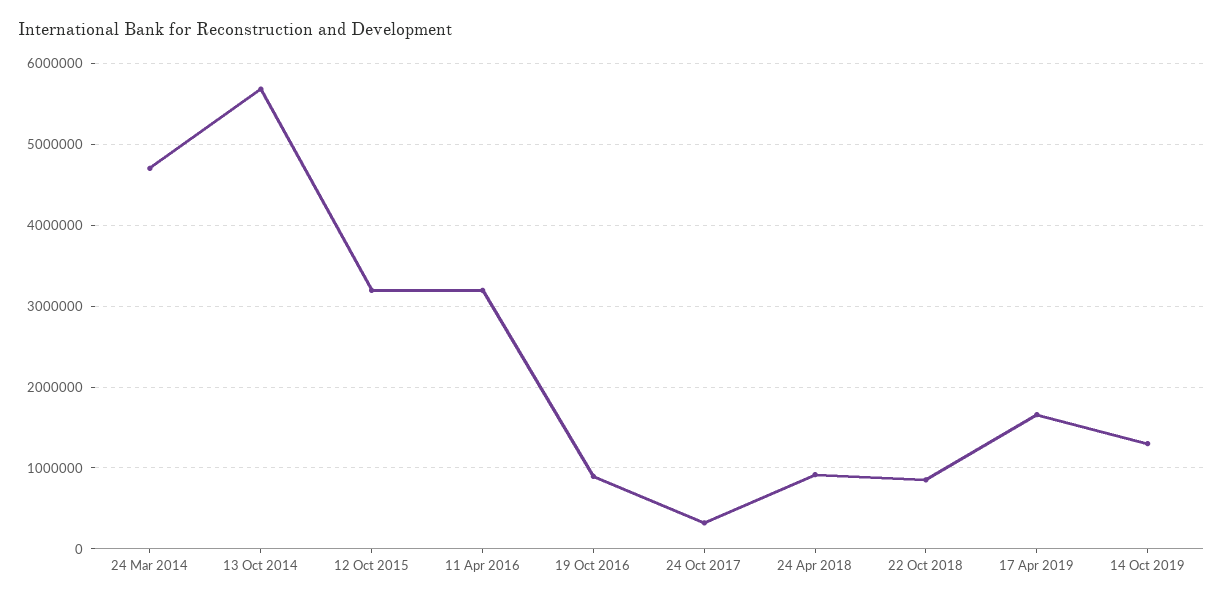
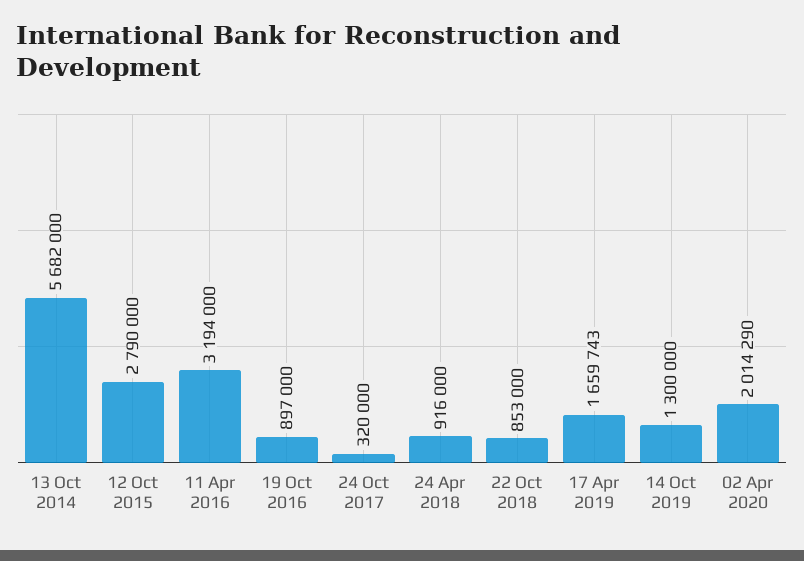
24 Mar 2014: 4700000 -> none
12 Oct 2015: 3200000 -> 2790000
02 Apr 2020: none -> 2014290

